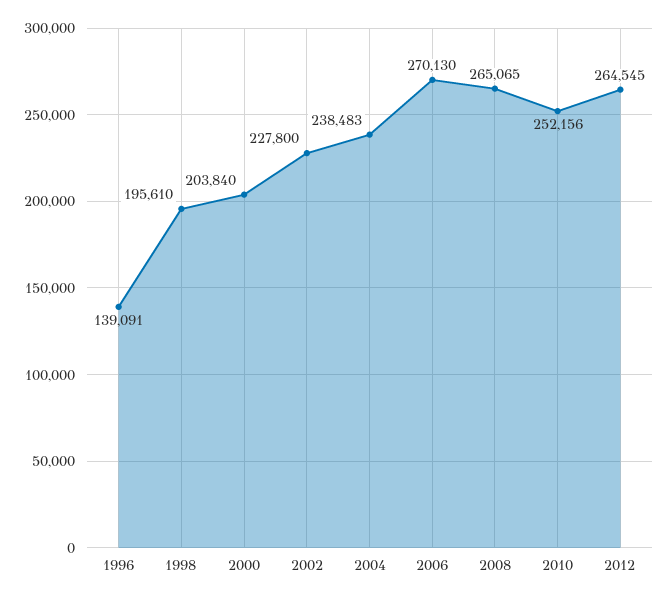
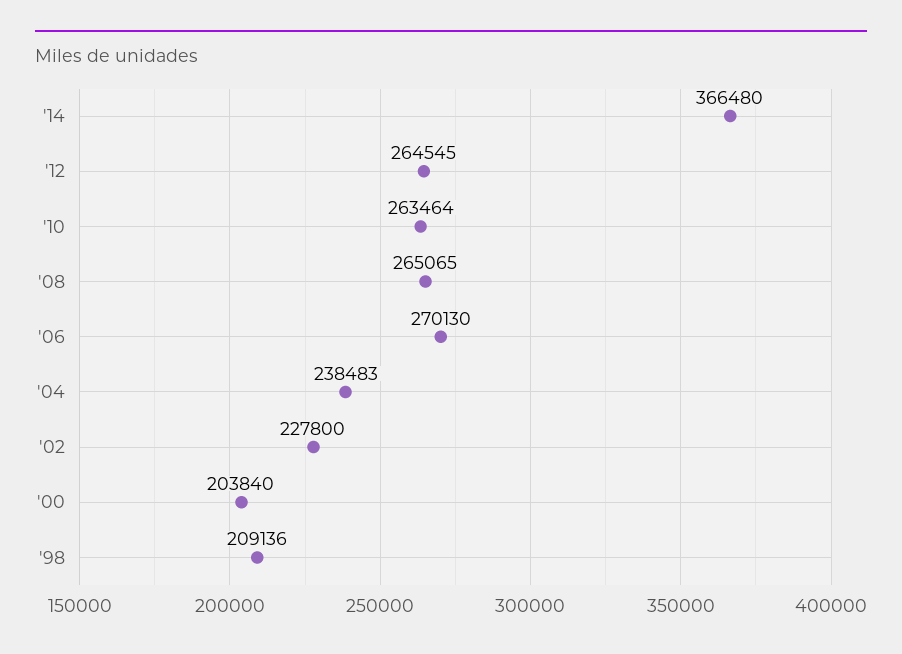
1996: 139091 -> none
1998: 195610 -> 209136
2010: 252156 -> 263464
'14: none -> 366480

